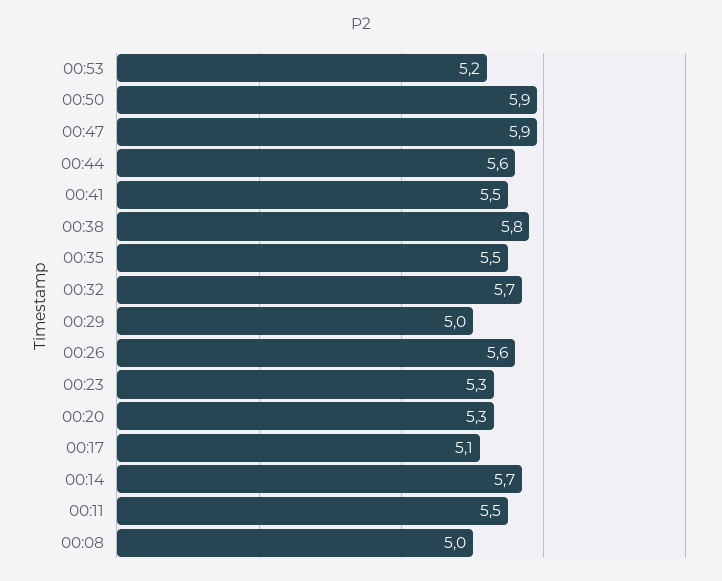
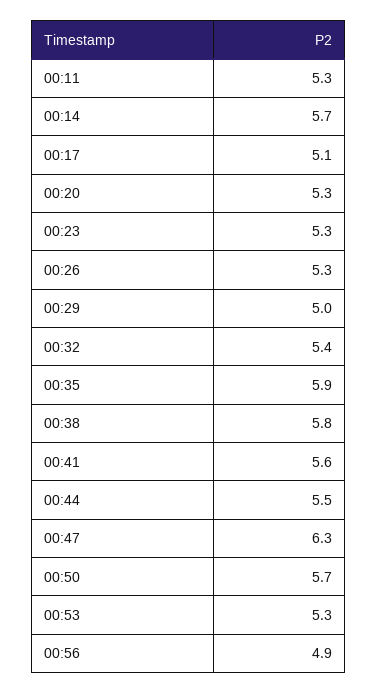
00:53: 5.2 -> 5.3
00:50: 5.9 -> 5.7
00:47: 5.9 -> 6.3
00:44: 5.6 -> 5.5
00:41: 5.5 -> 5.6
00:35: 5.5 -> 5.9
00:32: 5.7 -> 5.4
00:26: 5.6 -> 5.3
00:11: 5.5 -> 5.3
00:08: 5 -> none
00:56: none -> 4.9

